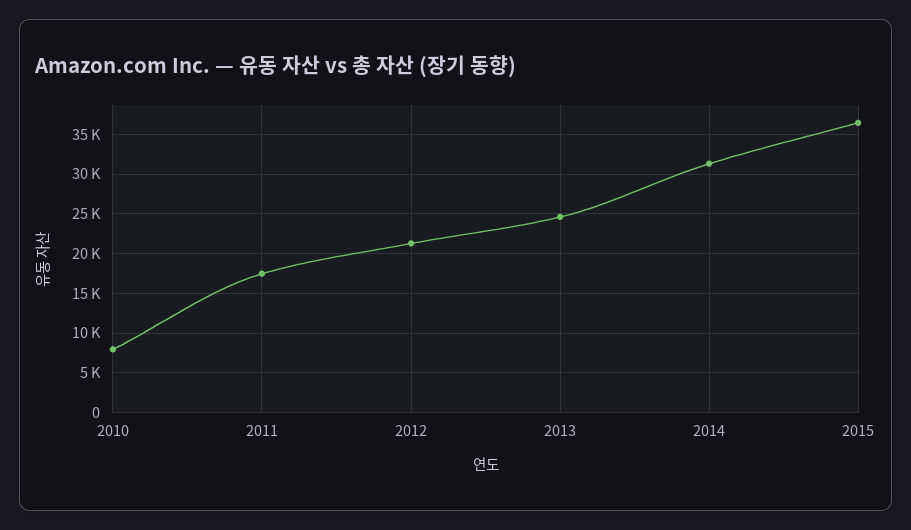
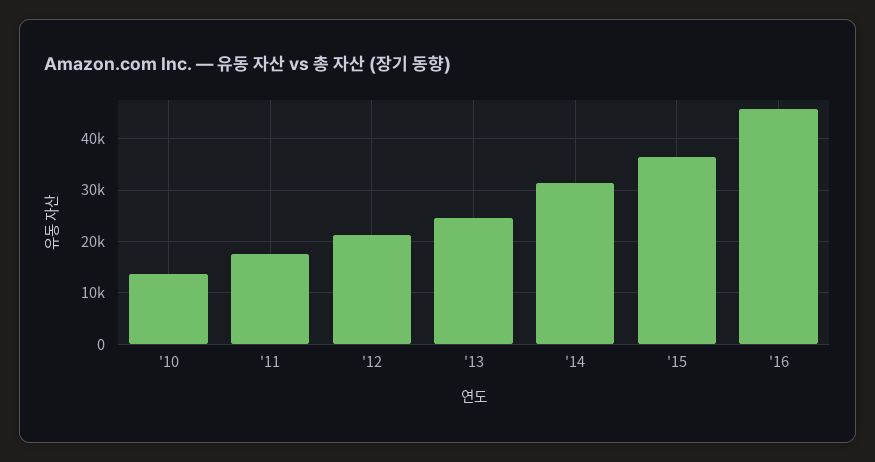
2010: 8000 -> 14000
'16: none -> 46000

